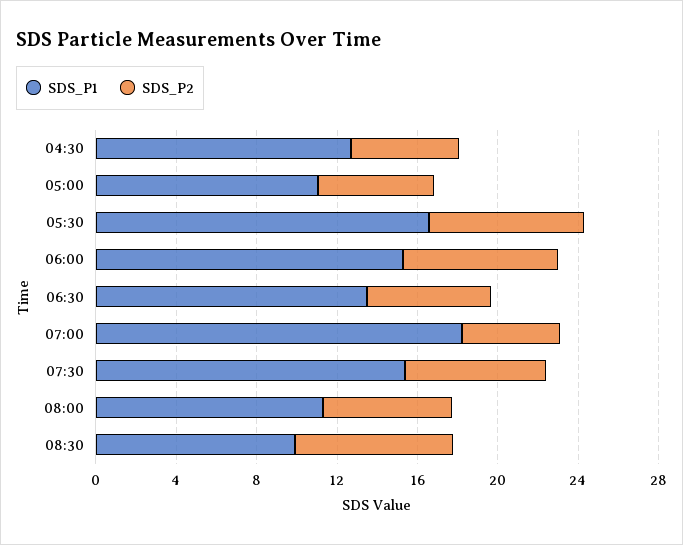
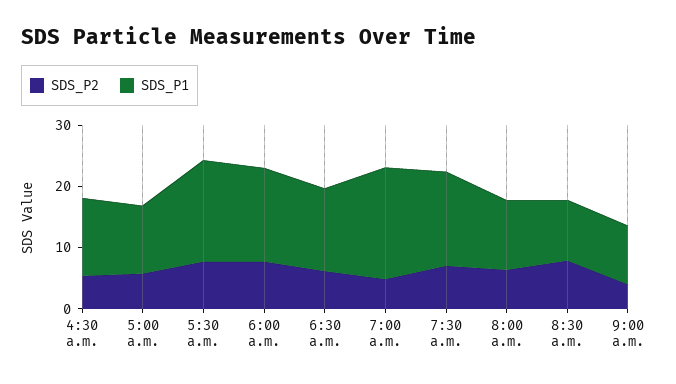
SDS_P2, 9:00 a.m.: none -> 4
SDS_P1, 9:00 a.m.: none -> 10

